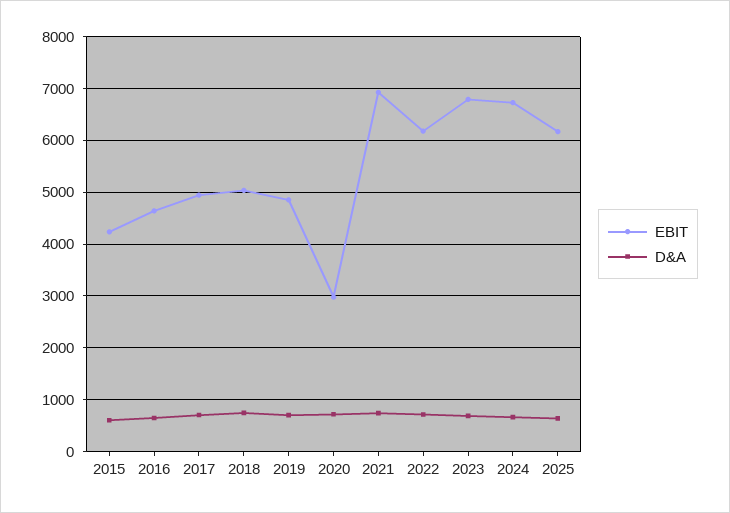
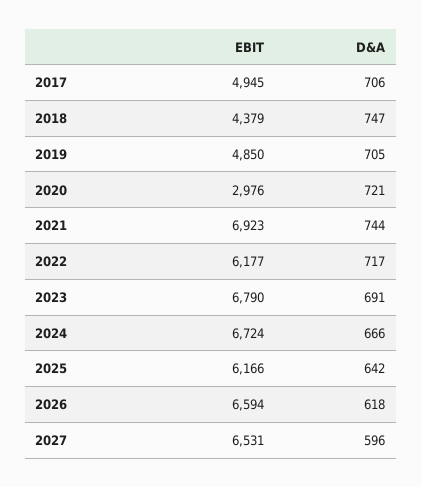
EBIT, 2015: 4200 -> none
D&A, 2015: 600 -> none
EBIT, 2016: 4600 -> none
D&A, 2016: 600 -> none
EBIT, 2018: 5000 -> 4379
EBIT, 2026: none -> 6594
D&A, 2026: none -> 618
EBIT, 2027: none -> 6531
D&A, 2027: none -> 596

